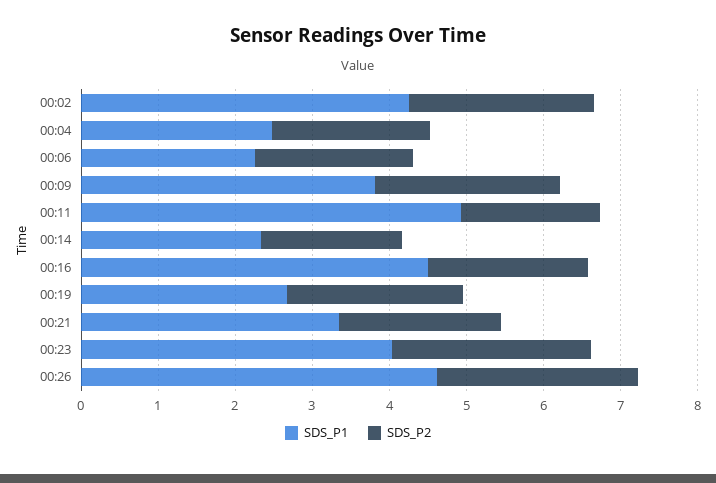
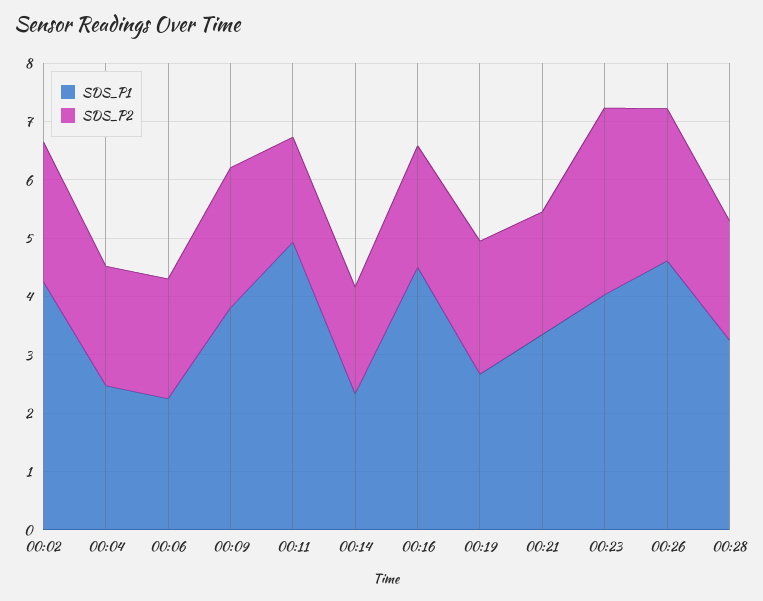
SDS_P2, 00:23: 2.6 -> 3.2
SDS_P1, 00:28: none -> 3.2
SDS_P2, 00:28: none -> 2

